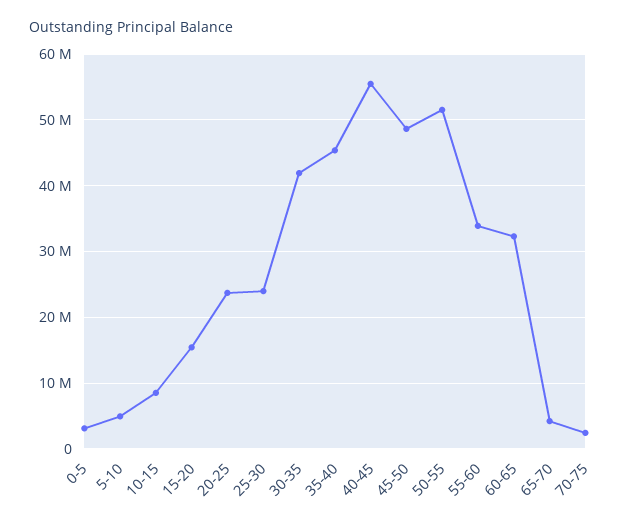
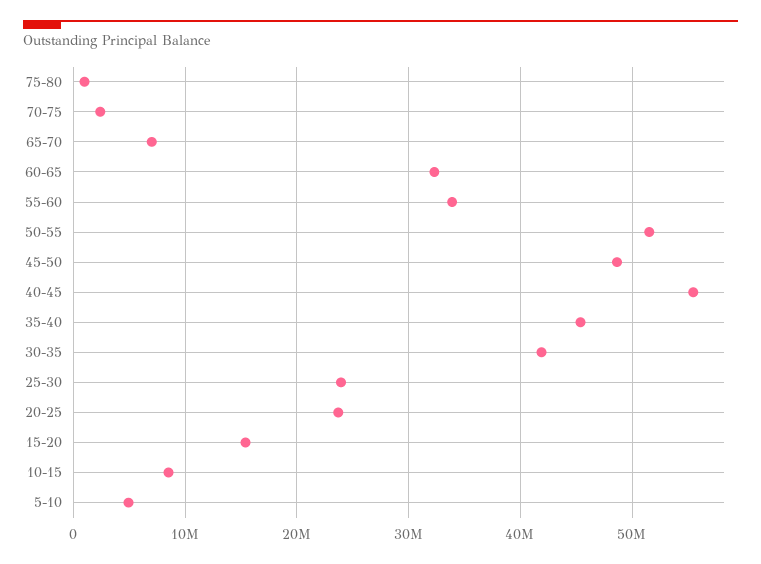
0-5: 3000000 -> none
65-70: 4000000 -> 7000000
75-80: none -> 1000000

